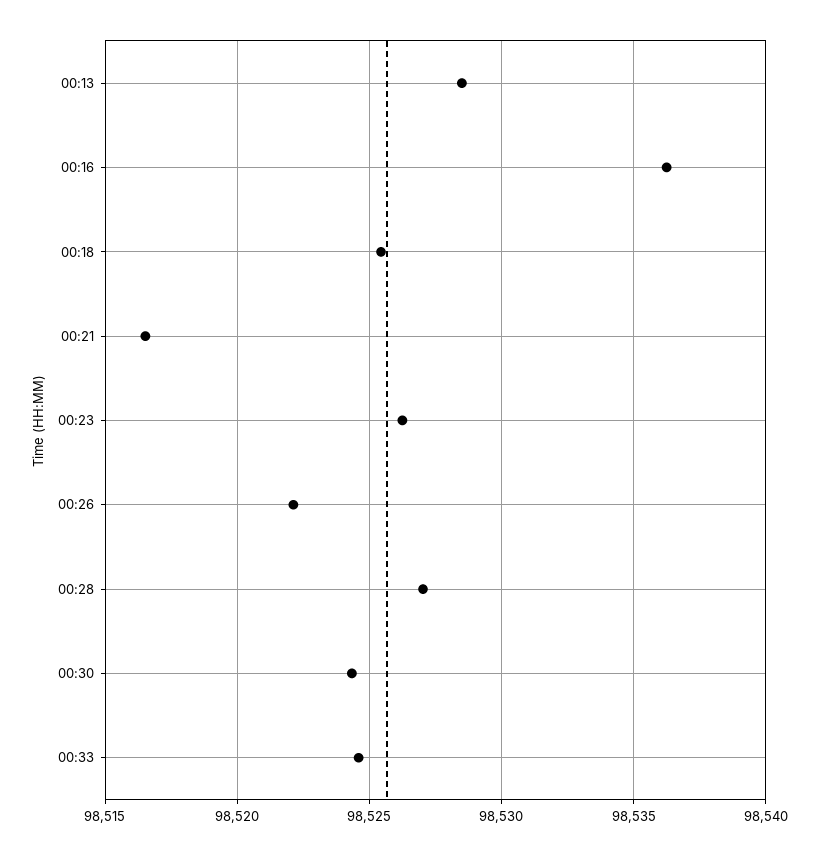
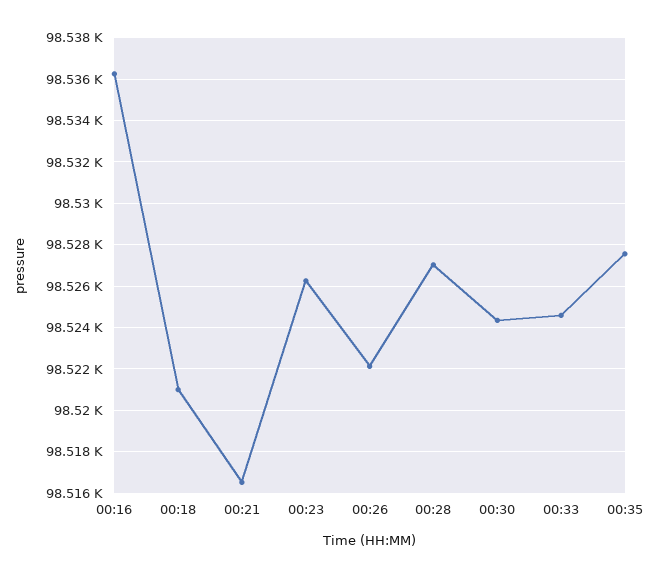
00:13: 98528.5 -> none
00:18: 98525.5 -> 98521
00:35: none -> 98527.5

